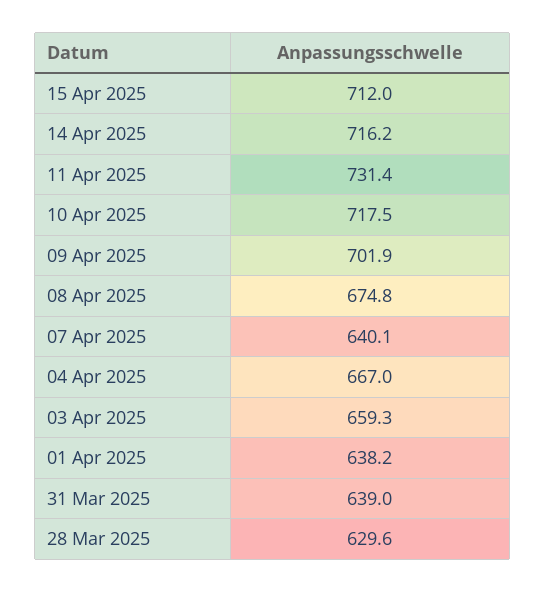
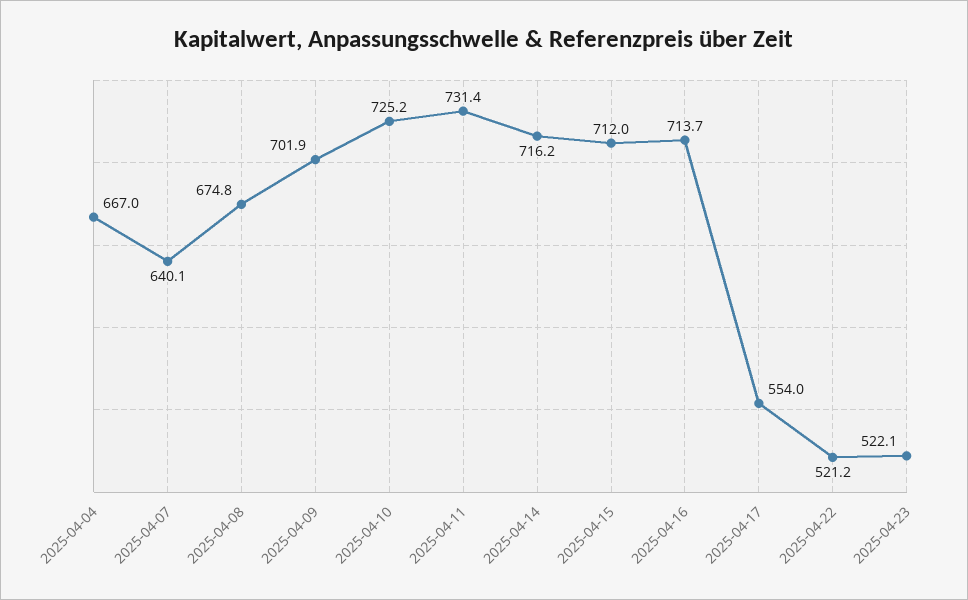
10 Apr 2025: 717.5 -> 725.2
03 Apr 2025: 659.3 -> none
01 Apr 2025: 638.2 -> none
31 Mar 2025: 639 -> none
28 Mar 2025: 629.6 -> none
2025-04-16: none -> 713.7
2025-04-17: none -> 554
2025-04-22: none -> 521.2
2025-04-23: none -> 522.1

